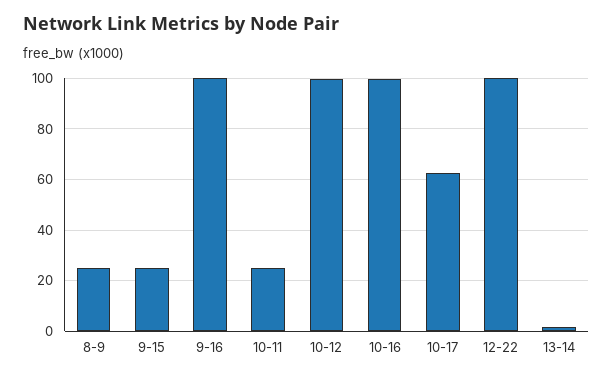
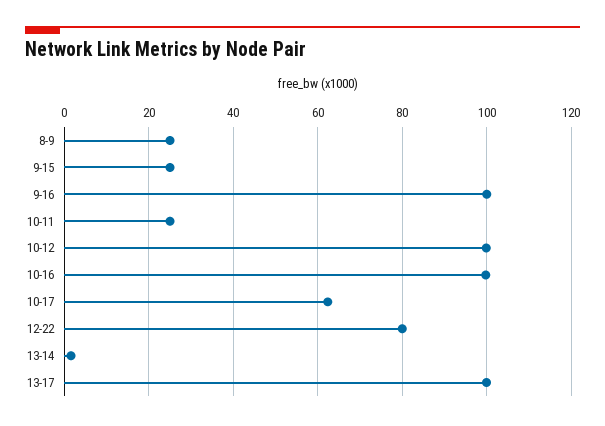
12-22: 100 -> 80
13-17: none -> 100

